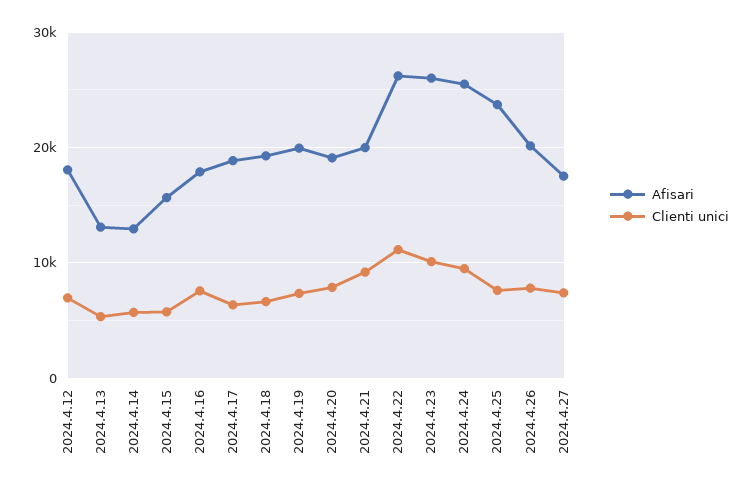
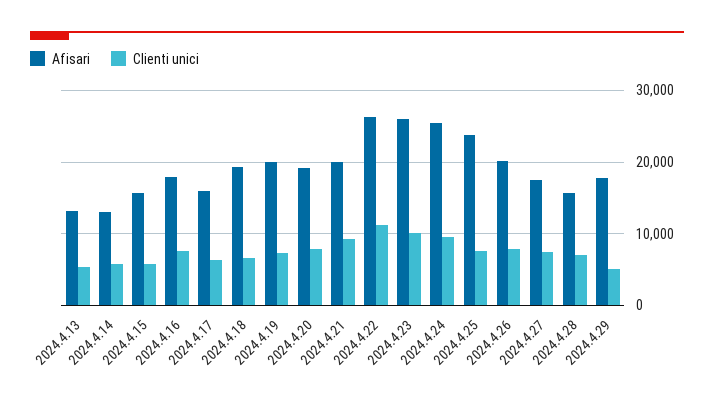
Afisari, 2024.4.12: 18000 -> none
Clienti unici, 2024.4.12: 7000 -> none
Afisari, 2024.4.17: 19000 -> 16000
Afisari, 2024.4.28: none -> 16000
Clienti unici, 2024.4.28: none -> 7000
Afisari, 2024.4.29: none -> 18000
Clienti unici, 2024.4.29: none -> 5000

